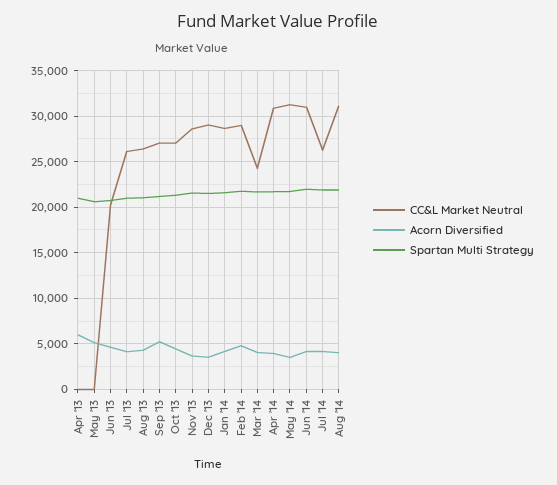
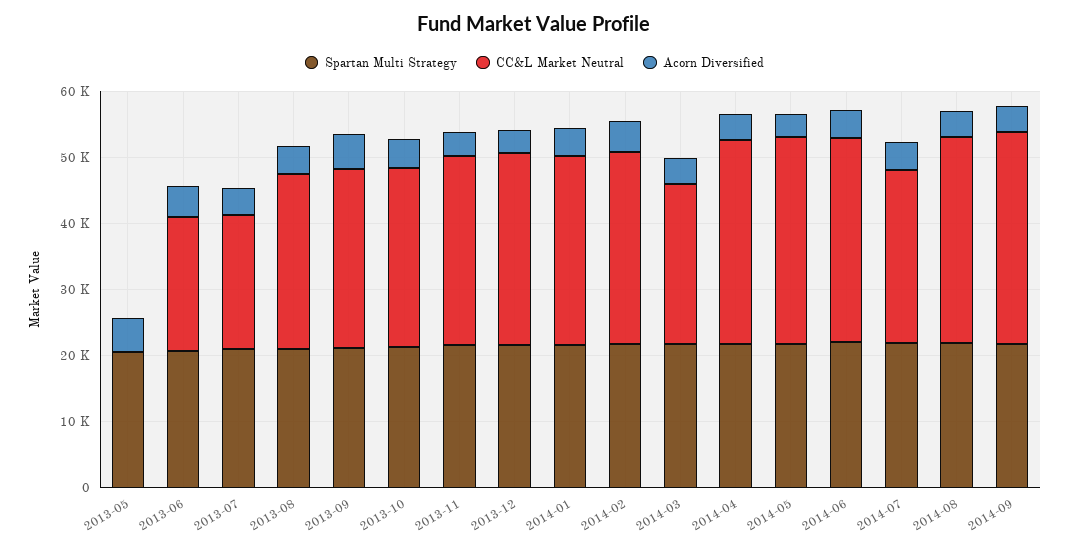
CC&L Market Neutral, Apr '13: 0 -> none
Acorn Diversified, Apr '13: 6000 -> none
Spartan Multi Strategy, Apr '13: 21000 -> none
CC&L Market Neutral, Jul '13: 26000 -> 20000
Spartan Multi Strategy, 2014-09: none -> 22000
CC&L Market Neutral, 2014-09: none -> 32000
Acorn Diversified, 2014-09: none -> 4000

